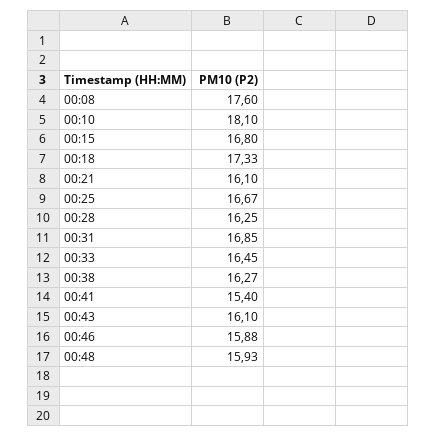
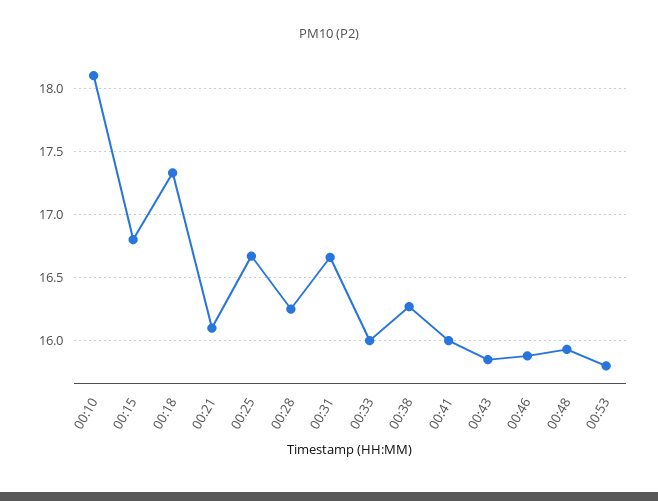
00:08: 17.6 -> none
00:31: 16.85 -> 16.65
00:33: 16.45 -> 16
00:41: 15.4 -> 16
00:43: 16.1 -> 15.85
00:53: none -> 15.8

